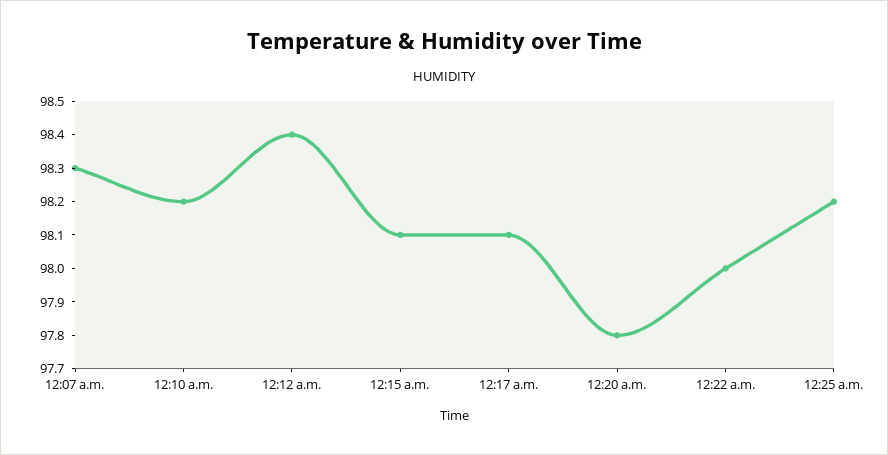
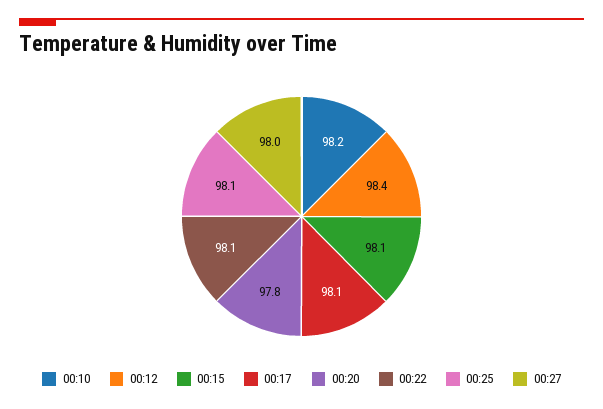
12:07 a.m.: 98.3 -> none
12:22 a.m.: 98 -> 98.1
12:25 a.m.: 98.2 -> 98.1
00:27: none -> 98

